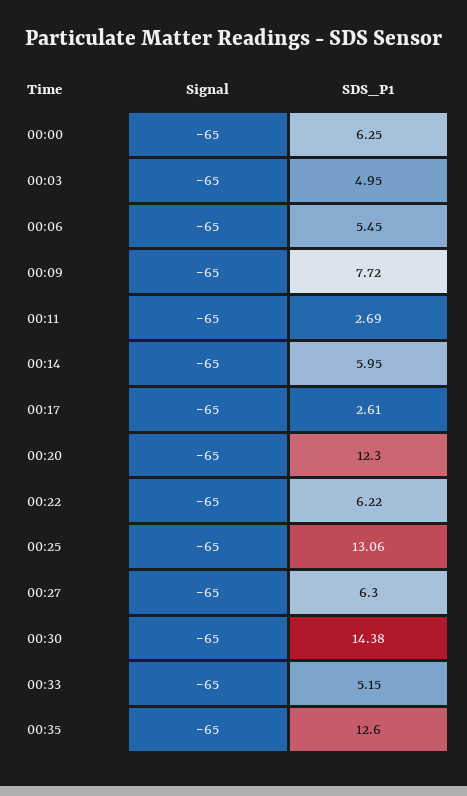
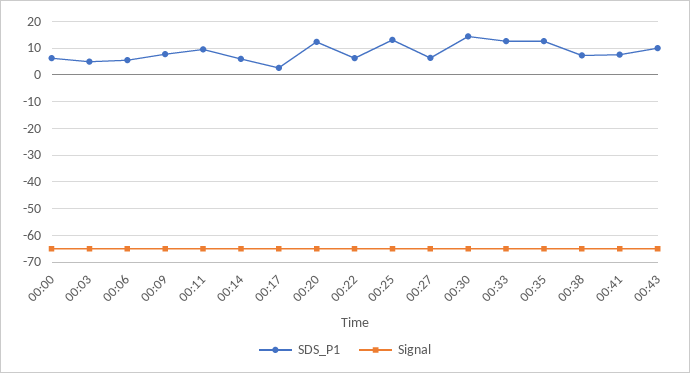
SDS_P1, 00:11: 2.69 -> 10
SDS_P1, 00:33: 5.15 -> 12.5
SDS_P1, 00:38: none -> 7.5
Signal, 00:38: none -> -65
SDS_P1, 00:41: none -> 7.5
Signal, 00:41: none -> -65
SDS_P1, 00:43: none -> 10
Signal, 00:43: none -> -65

